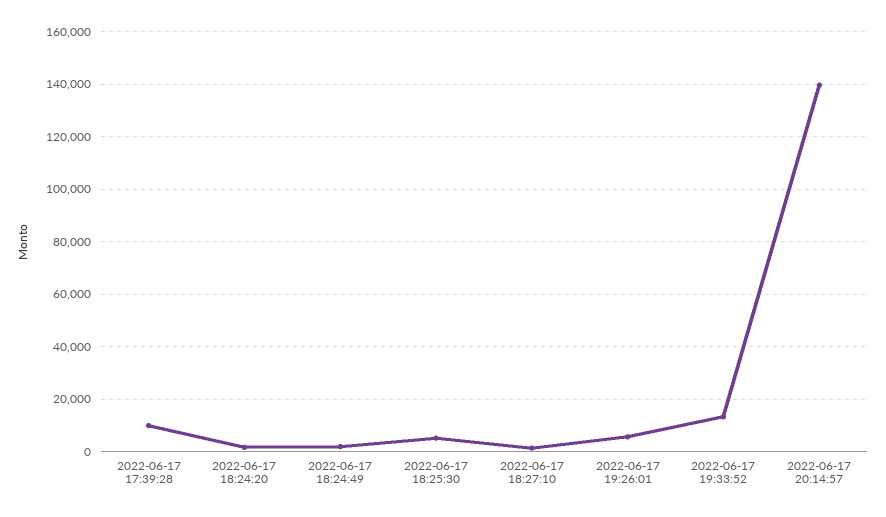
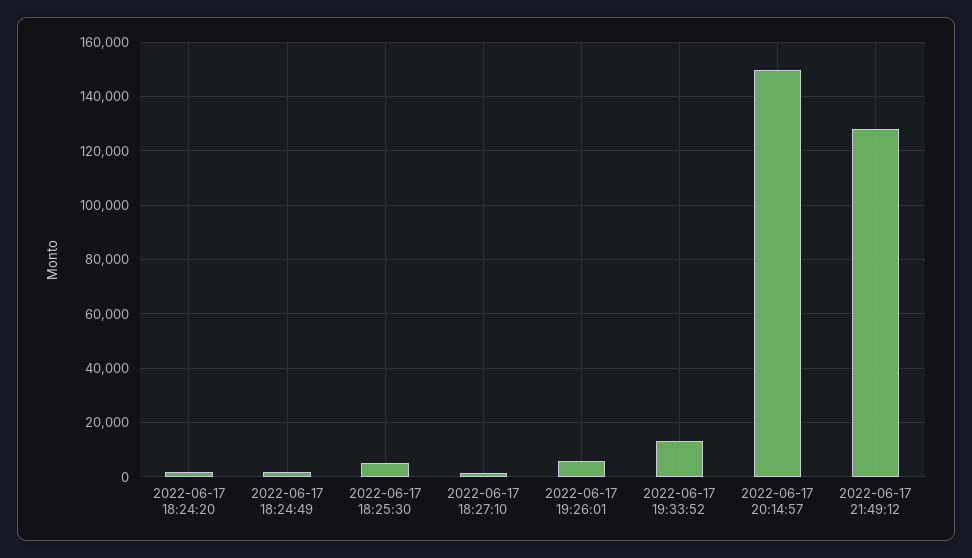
2022-06-17 17:39:28: 10000 -> none
2022-06-17 20:14:57: 140000 -> 150000
2022-06-17 21:49:12: none -> 127500

